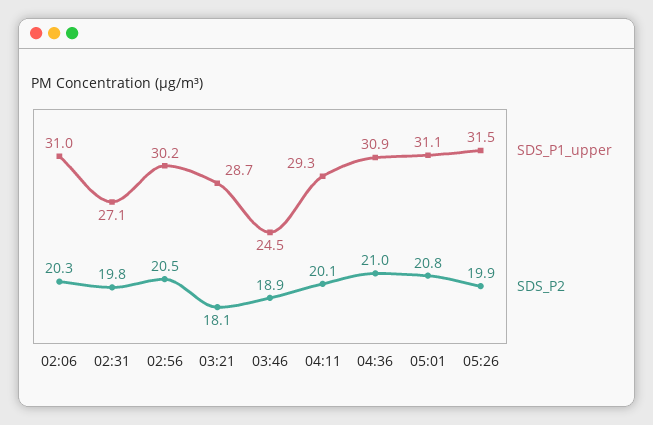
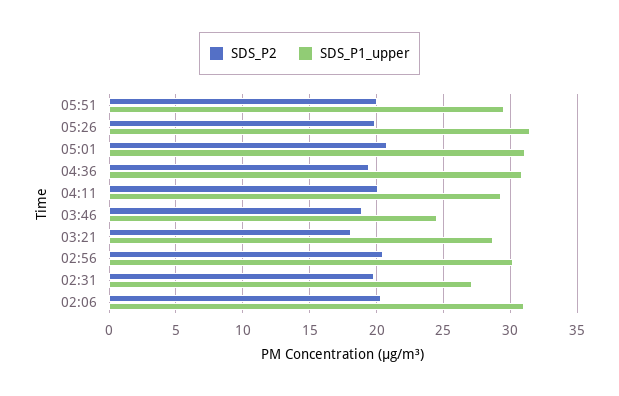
SDS_P2, 04:36: 21 -> 19.5
SDS_P2, 05:51: none -> 20
SDS_P1_upper, 05:51: none -> 29.5

